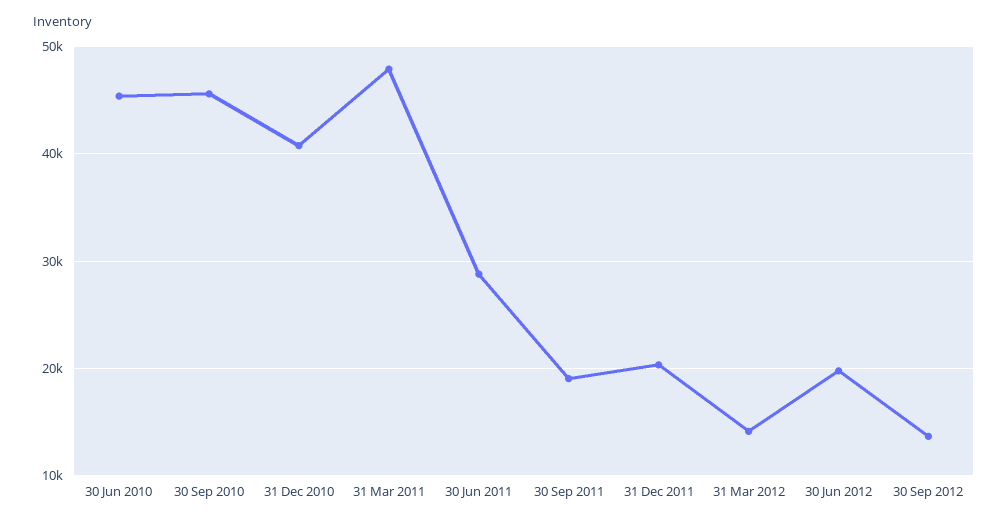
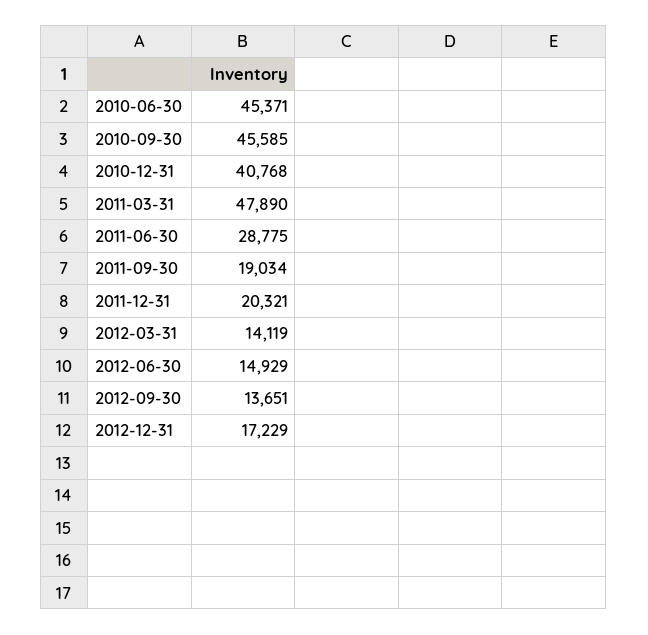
30 Jun 2012: 20000 -> 14929
2012-12-31: none -> 17229

